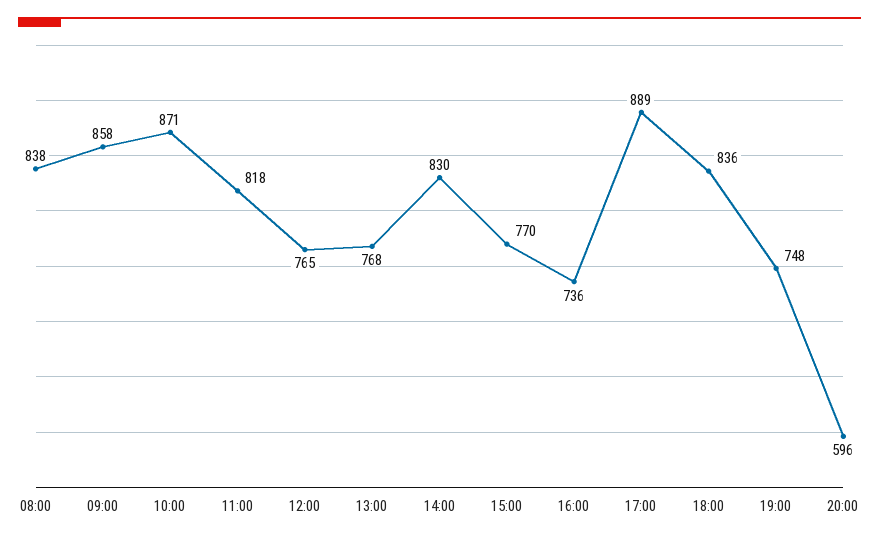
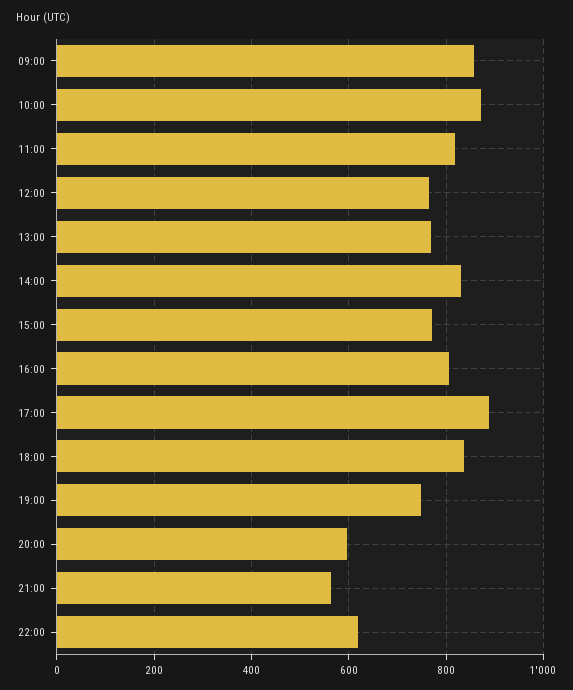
08:00: 838 -> none
16:00: 736 -> 800
21:00: none -> 560
22:00: none -> 620

